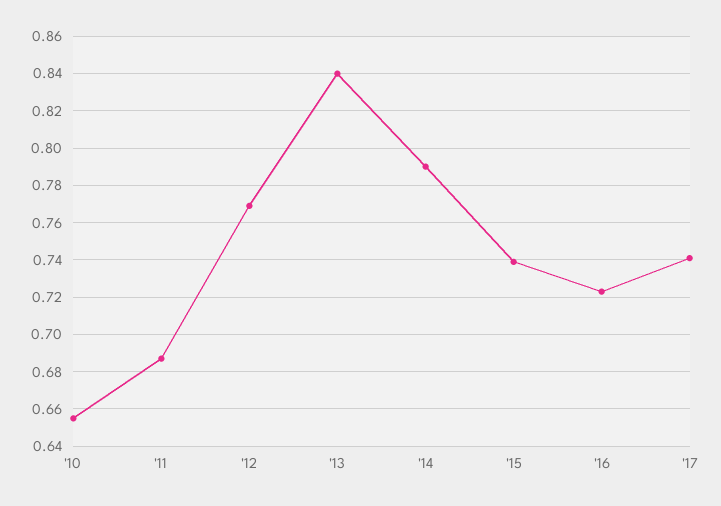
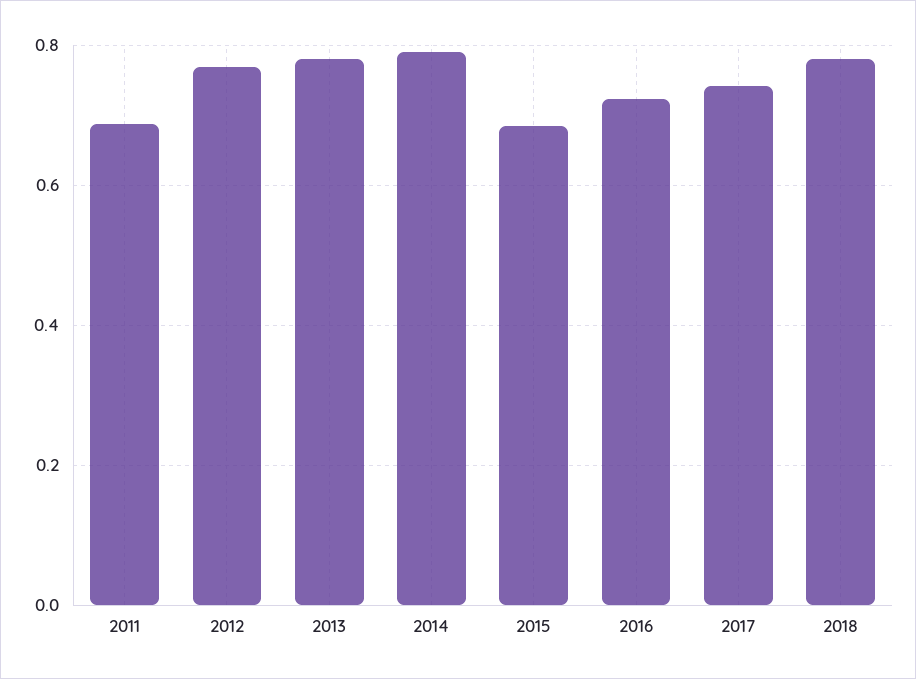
'10: 0.655 -> none
'13: 0.84 -> 0.78
'15: 0.74 -> 0.68
2018: none -> 0.78

